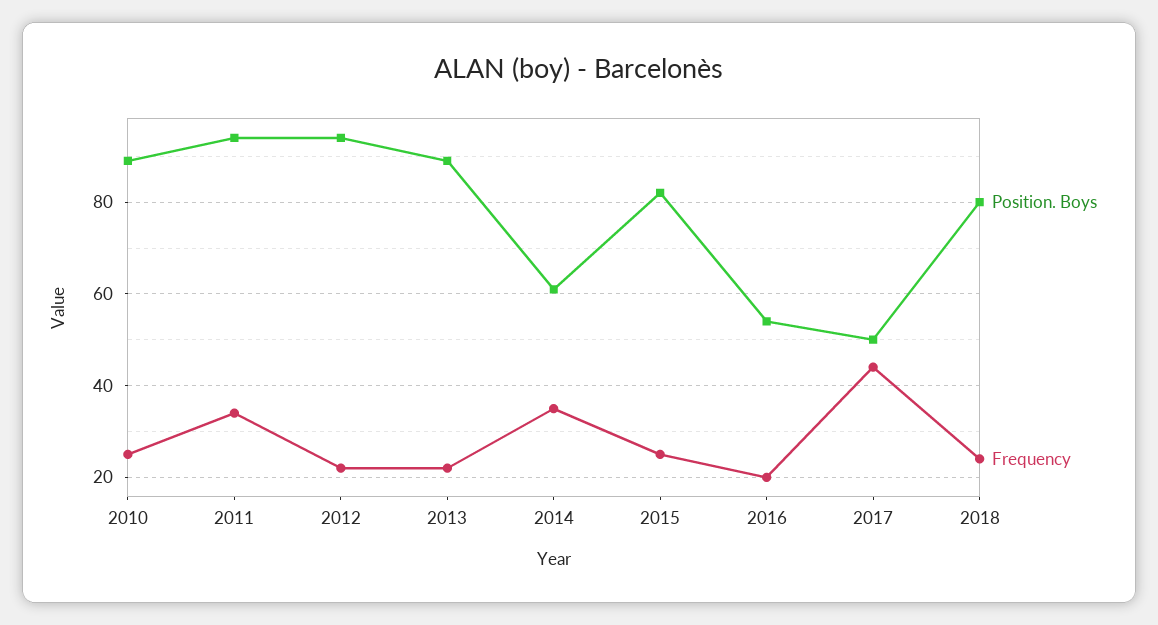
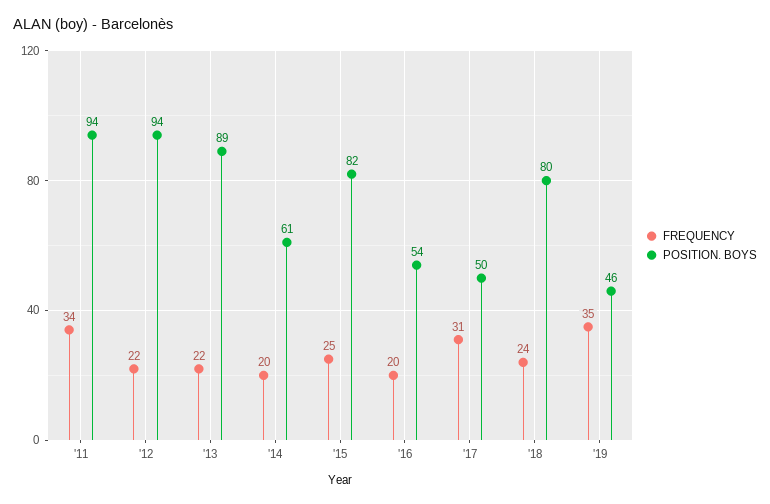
Position. Boys, 2010: 90 -> none
Frequency, 2010: 25 -> none
Frequency, 2014: 35 -> 20
Frequency, 2017: 45 -> 31
Frequency, '19: none -> 35
Position. Boys, '19: none -> 46

